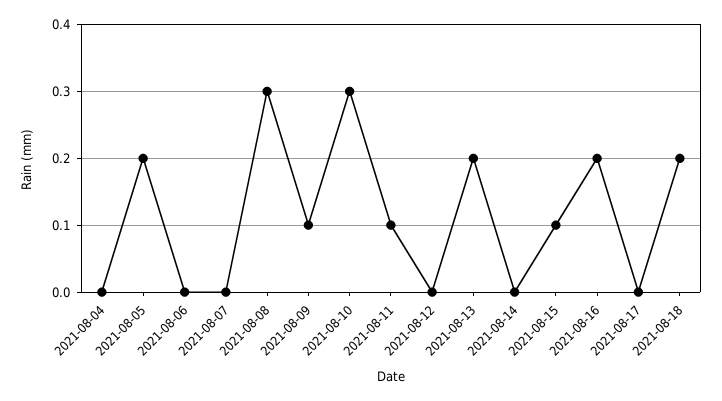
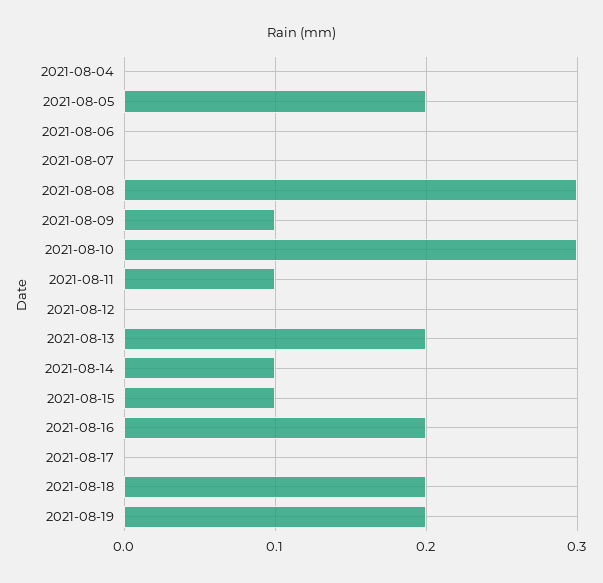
2021-08-14: 0 -> 0.1
2021-08-19: none -> 0.2

